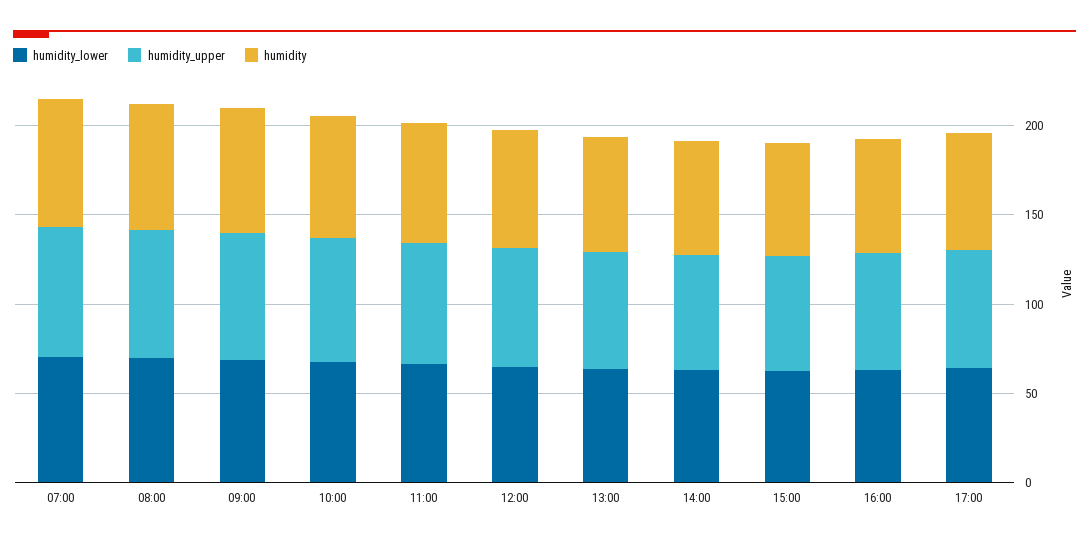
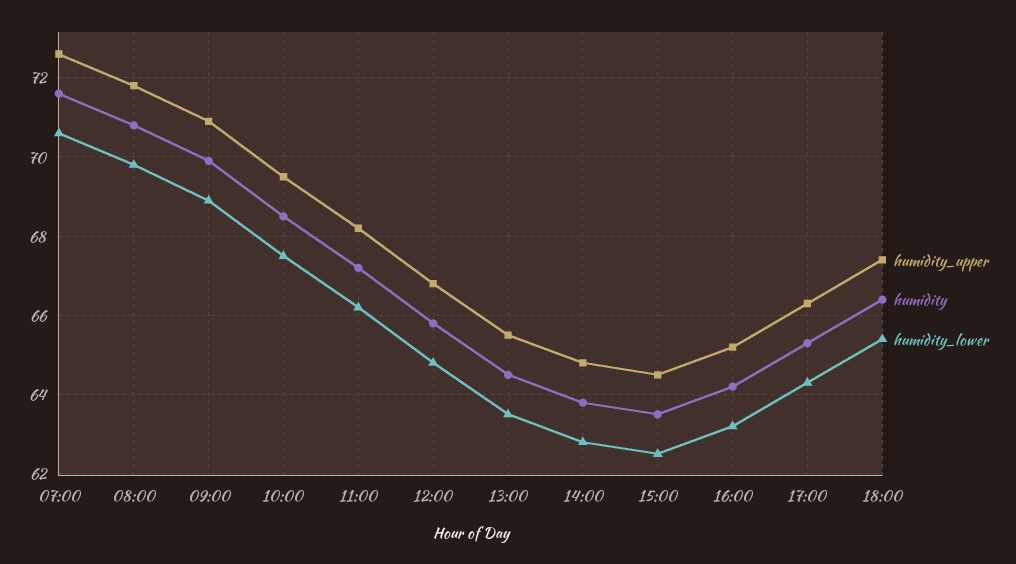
humidity_upper, 18:00: none -> 67.5
humidity, 18:00: none -> 66.5
humidity_lower, 18:00: none -> 65.5

